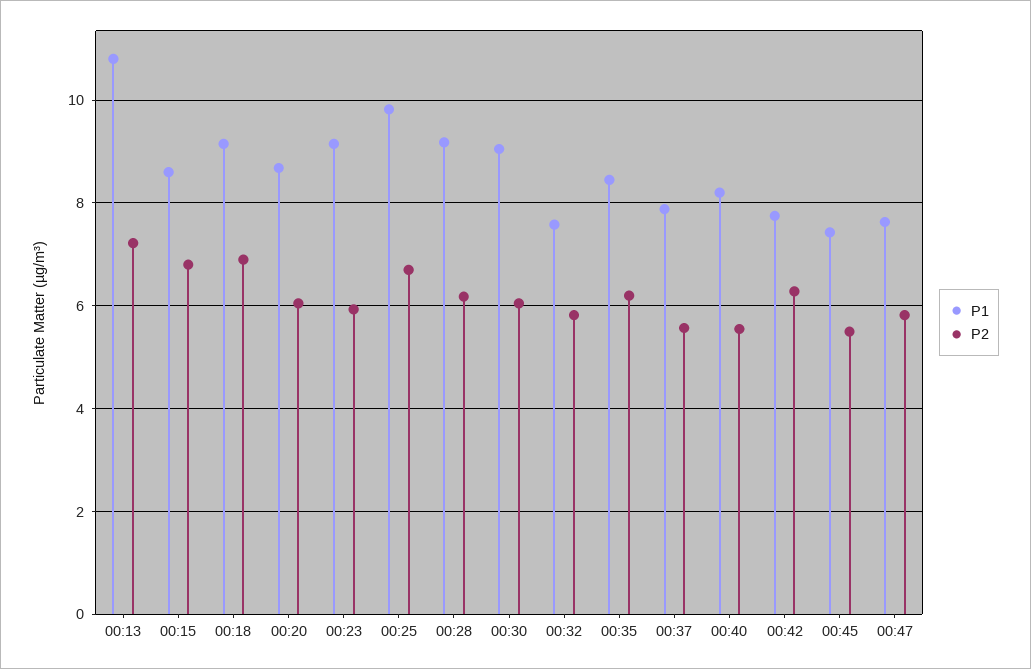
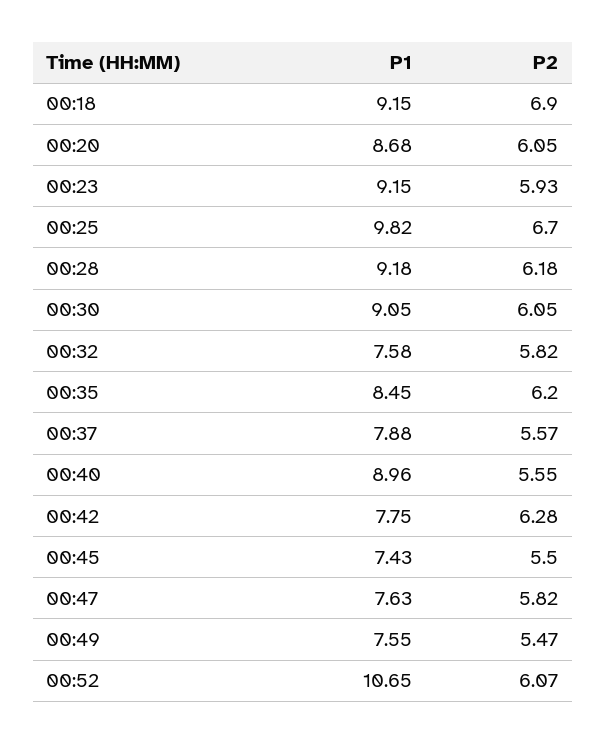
P1, 00:13: 10.8 -> none
P2, 00:13: 7.2 -> none
P1, 00:15: 8.6 -> none
P2, 00:15: 6.8 -> none
P1, 00:40: 8.2 -> 8.96
P1, 00:49: none -> 7.55
P2, 00:49: none -> 5.47
P1, 00:52: none -> 10.65
P2, 00:52: none -> 6.07

